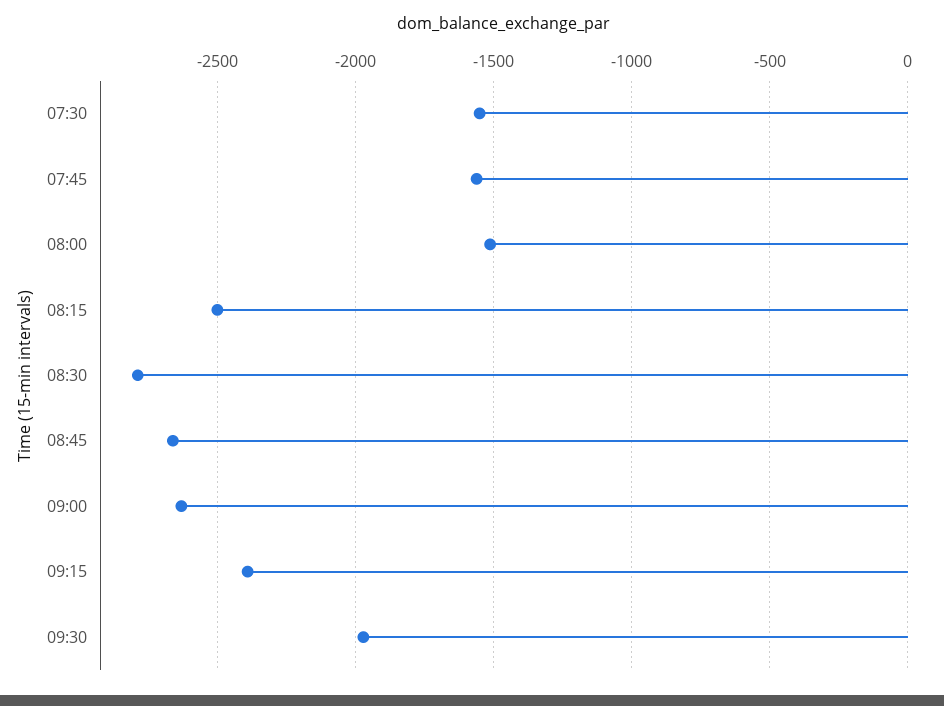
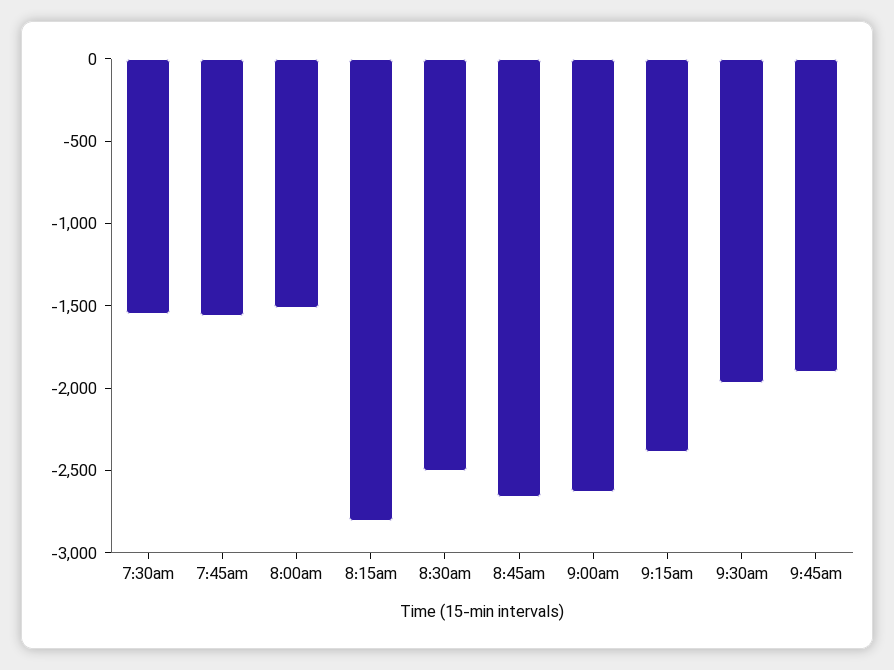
08:15: -2500 -> -2800
08:30: -2800 -> -2500
9:45am: none -> -1900

